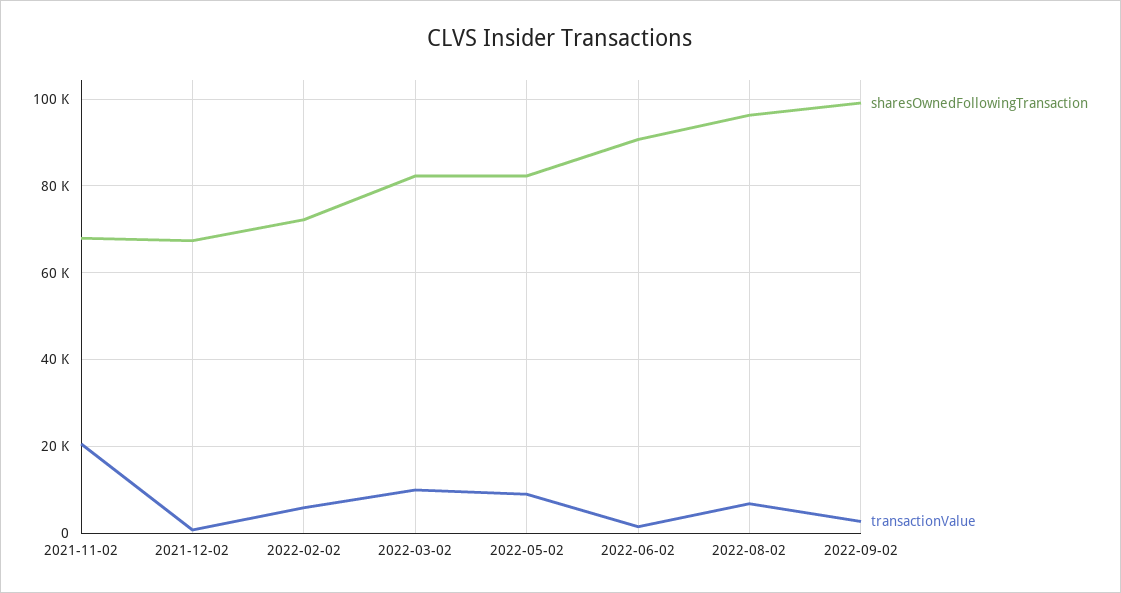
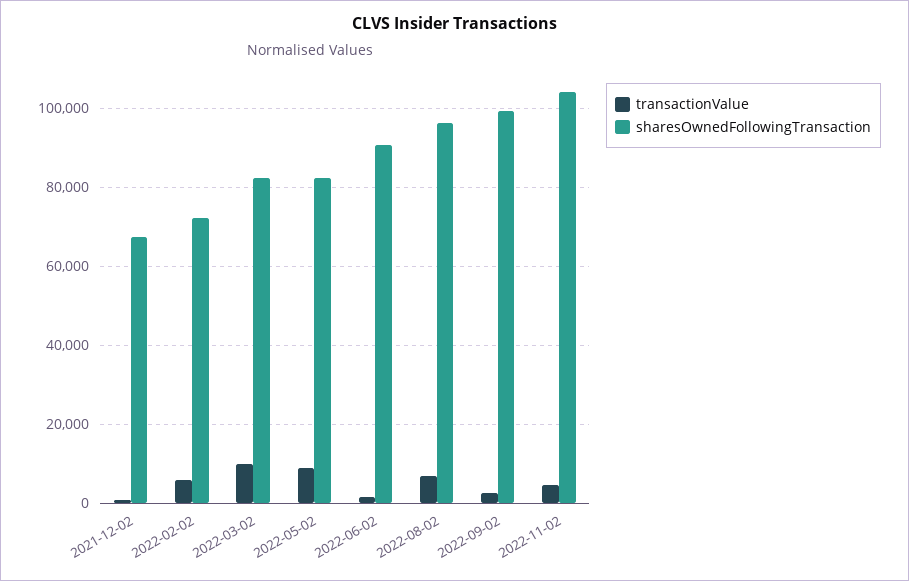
sharesOwnedFollowingTransaction, 2021-11-02: 68000 -> none
transactionValue, 2021-11-02: 20000 -> none
transactionValue, 2022-11-02: none -> 4000
sharesOwnedFollowingTransaction, 2022-11-02: none -> 104000

